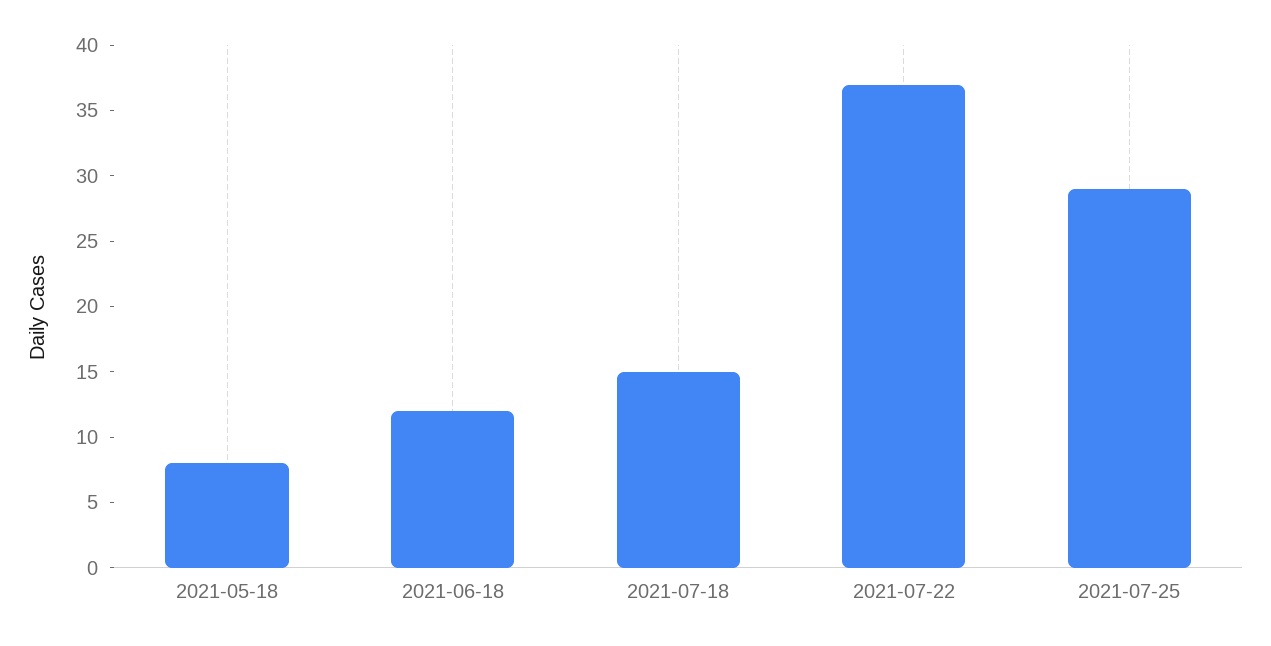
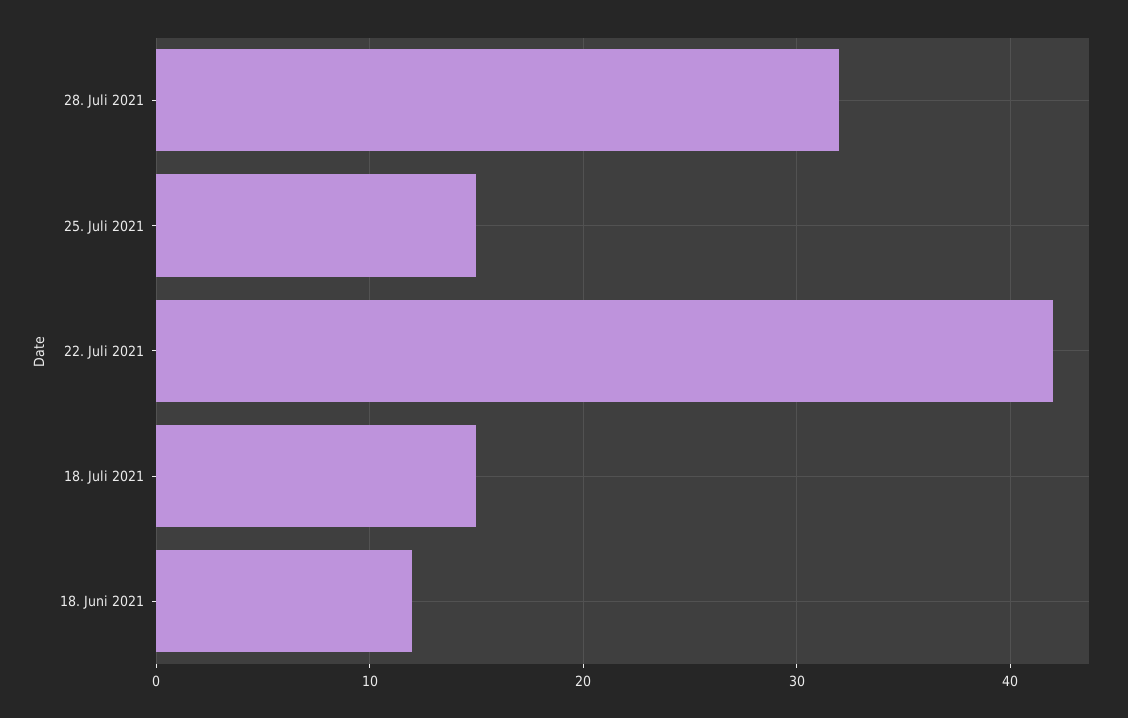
2021-05-18: 8 -> none
2021-07-22: 37 -> 42
2021-07-25: 29 -> 15
28. Juli 2021: none -> 32

